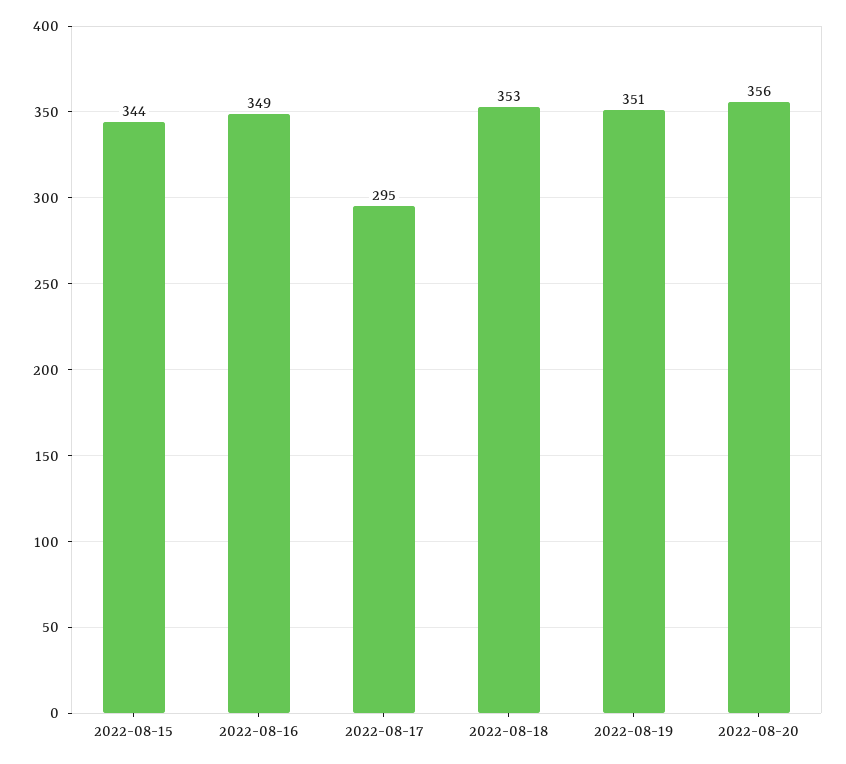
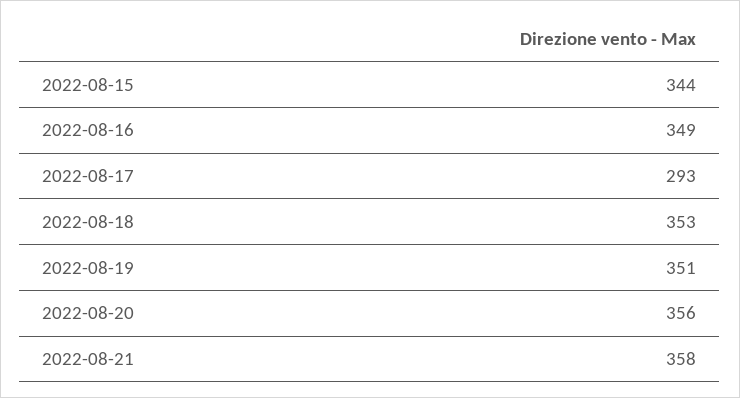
2022-08-17: 295 -> 293
2022-08-21: none -> 358

